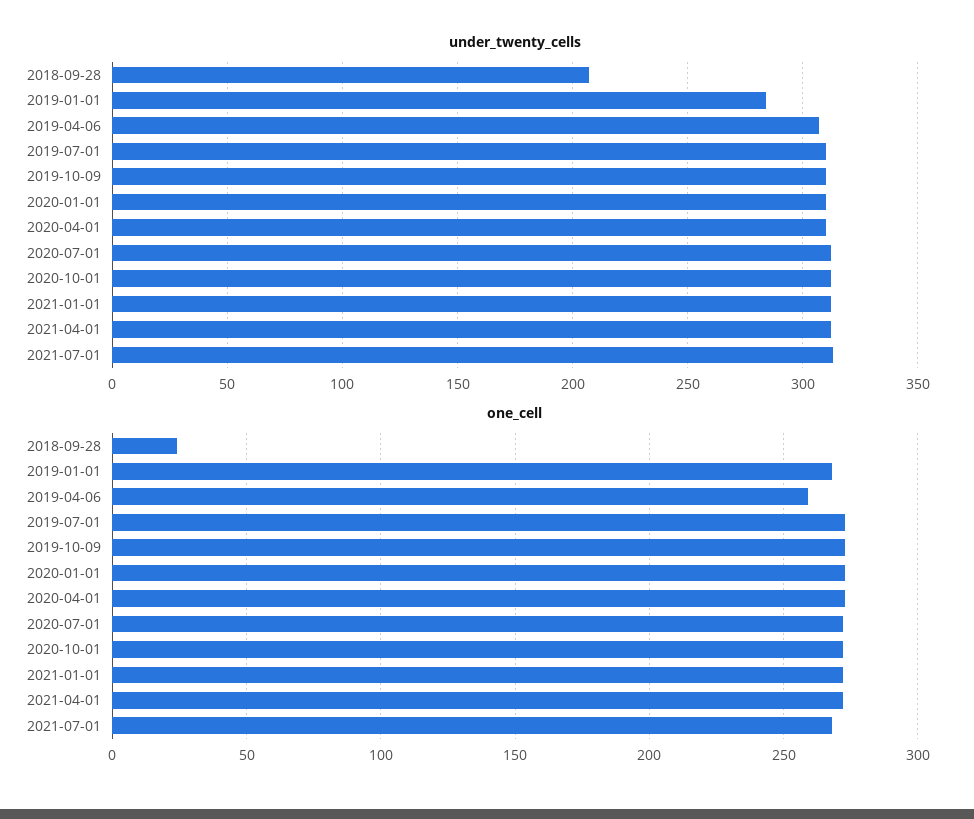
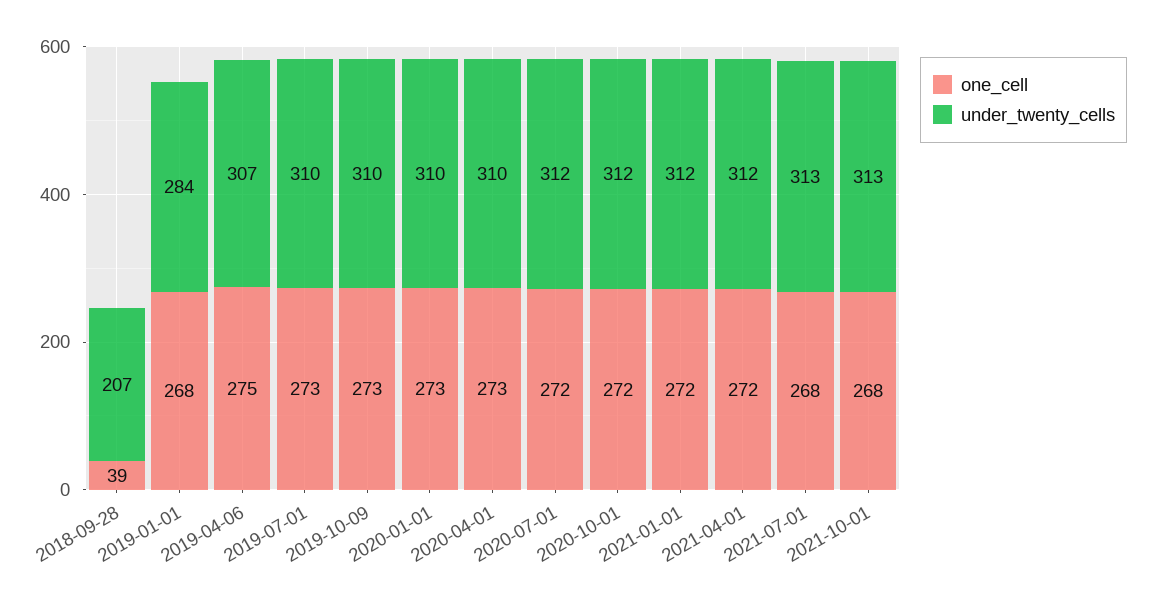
one_cell, 2018-09-28: 25 -> 39
one_cell, 2019-04-06: 260 -> 275
one_cell, 2021-10-01: none -> 268
under_twenty_cells, 2021-10-01: none -> 313

